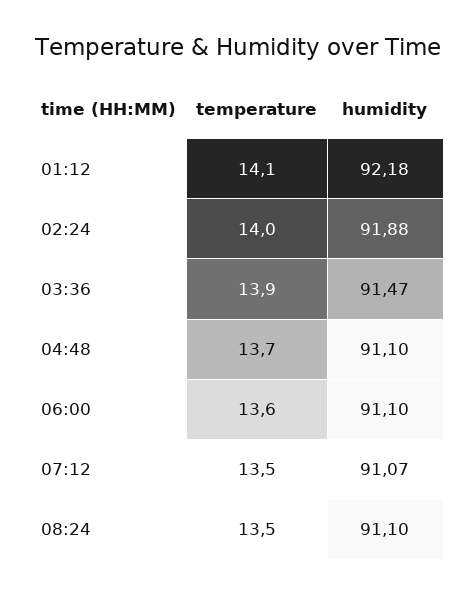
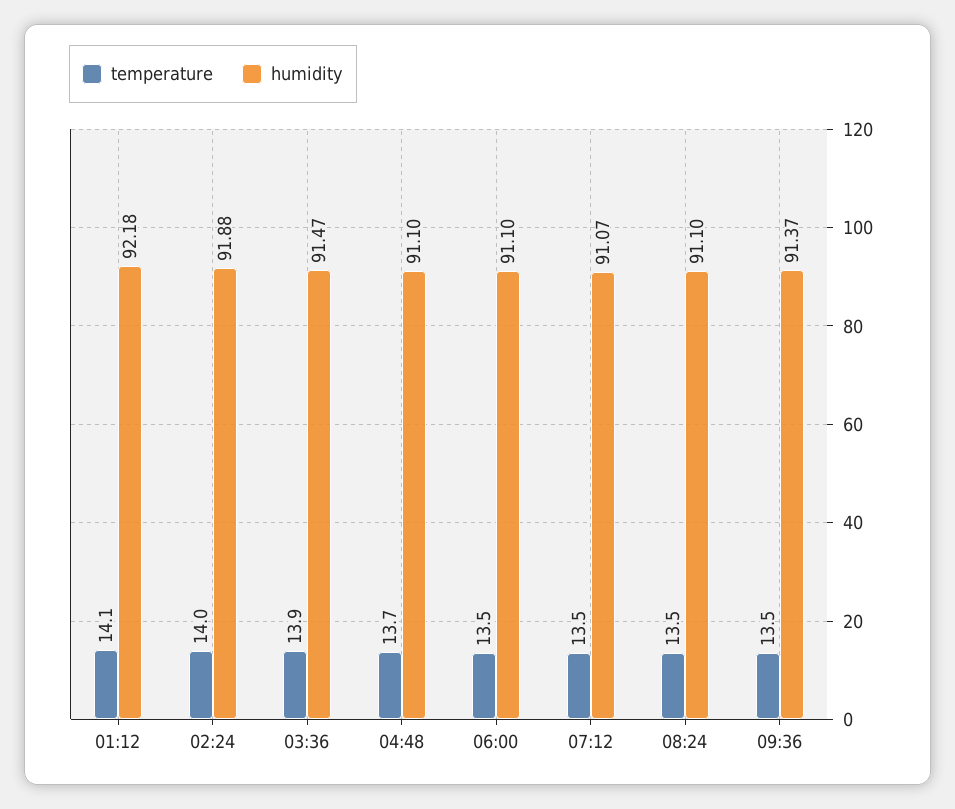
temperature, 06:00: 13.6 -> 13.5
temperature, 09:36: none -> 13.5
humidity, 09:36: none -> 91.37

